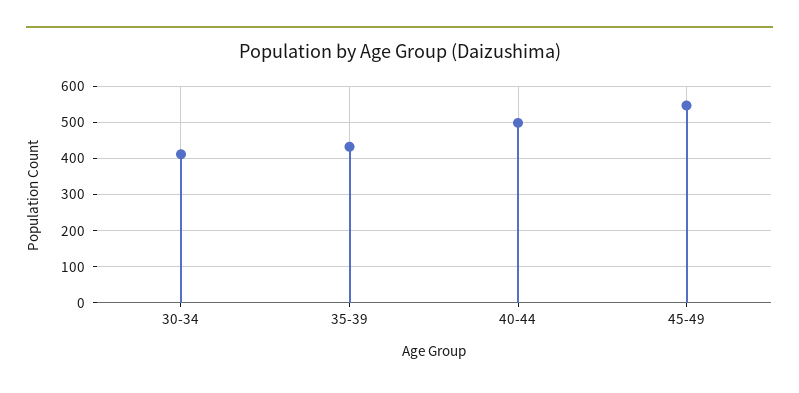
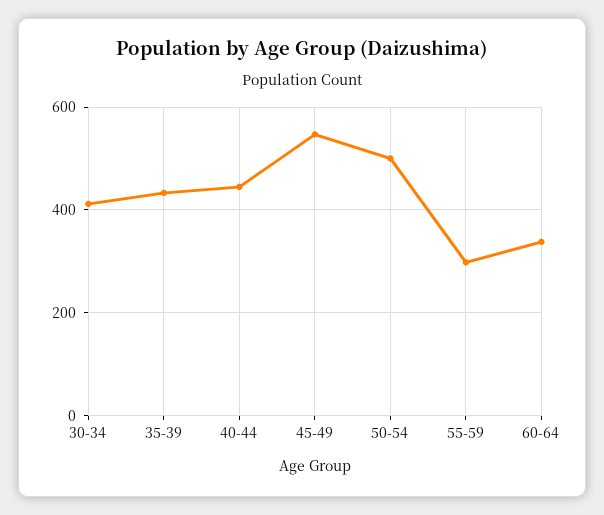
40-44: 500 -> 440
50-54: none -> 500
55-59: none -> 300
60-64: none -> 340

